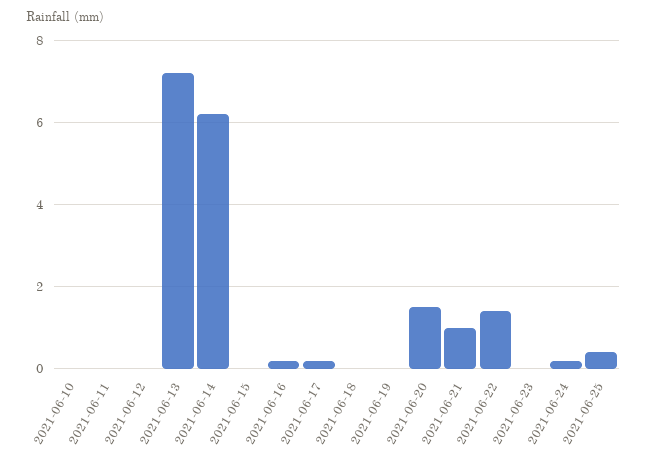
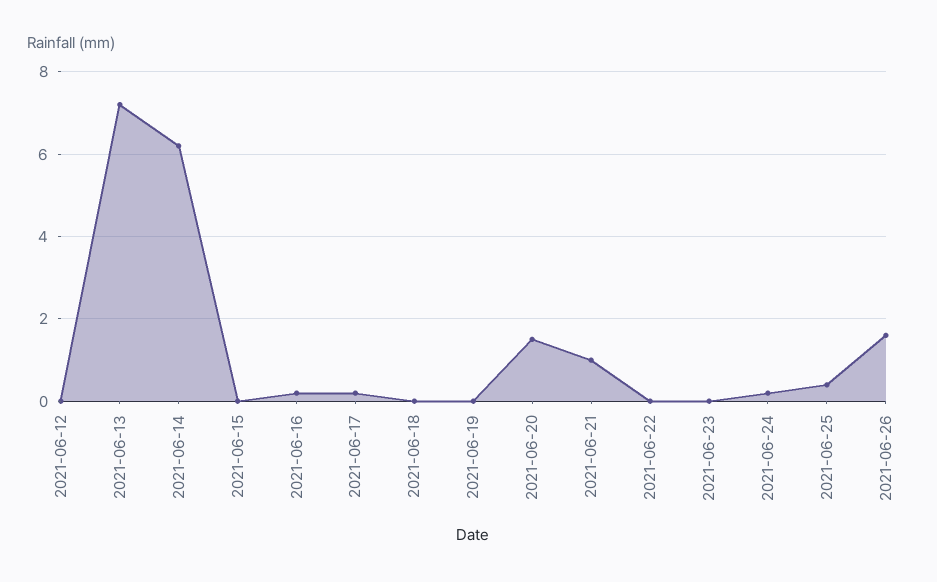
2021-06-10: 0 -> none
2021-06-11: 0 -> none
2021-06-22: 1.5 -> 0
2021-06-26: none -> 1.5

